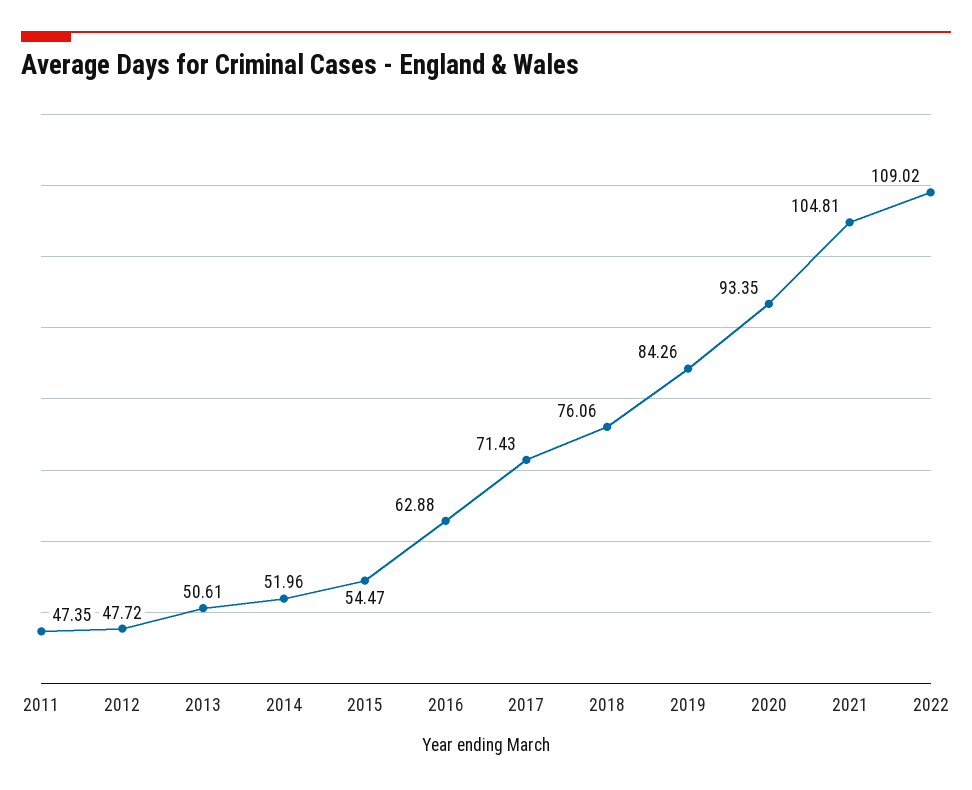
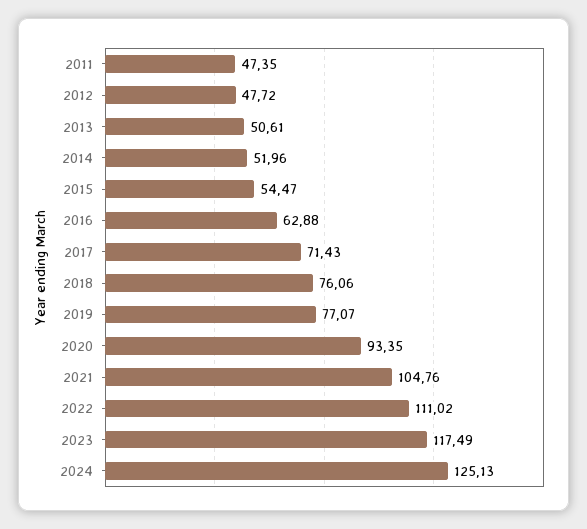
2019: 84.26 -> 77.07
2021: 104.81 -> 104.76
2022: 109.02 -> 111.02
2023: none -> 117.49
2024: none -> 125.13

